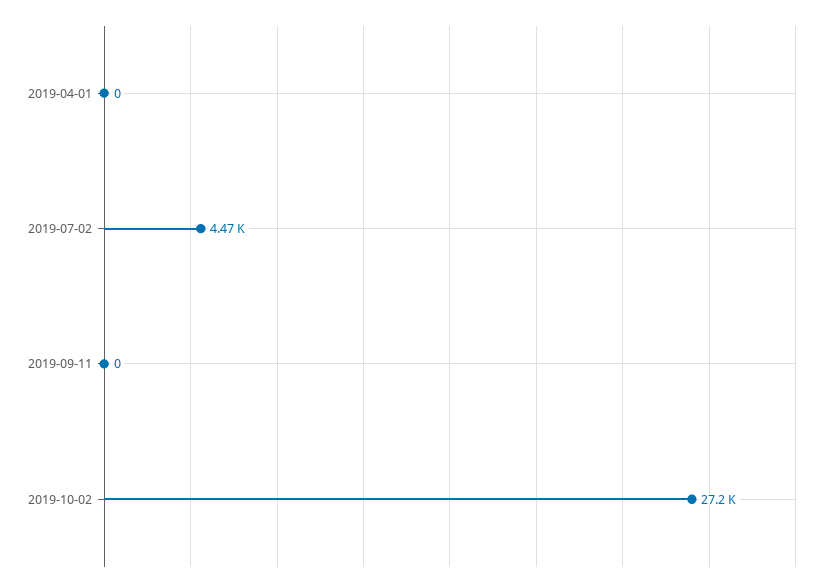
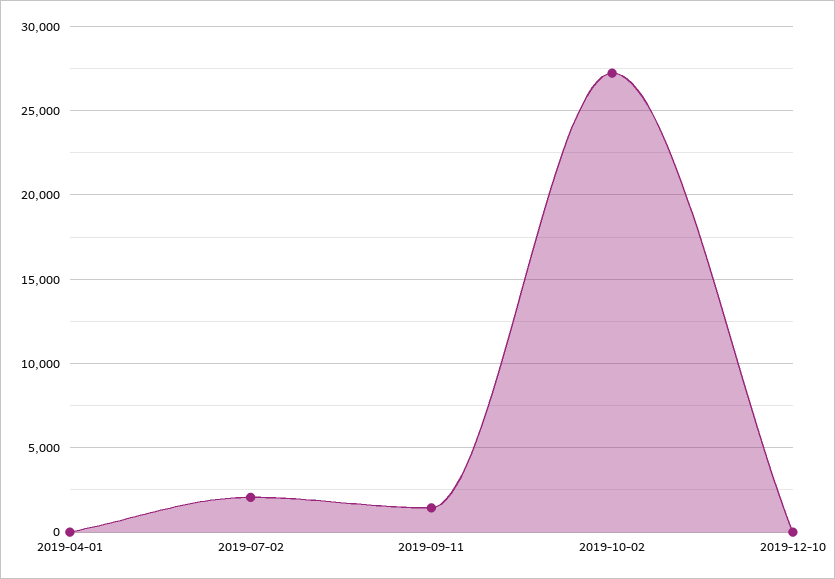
2019-07-02: 4470 -> 2000
2019-09-11: 0 -> 1500
2019-12-10: none -> 0

